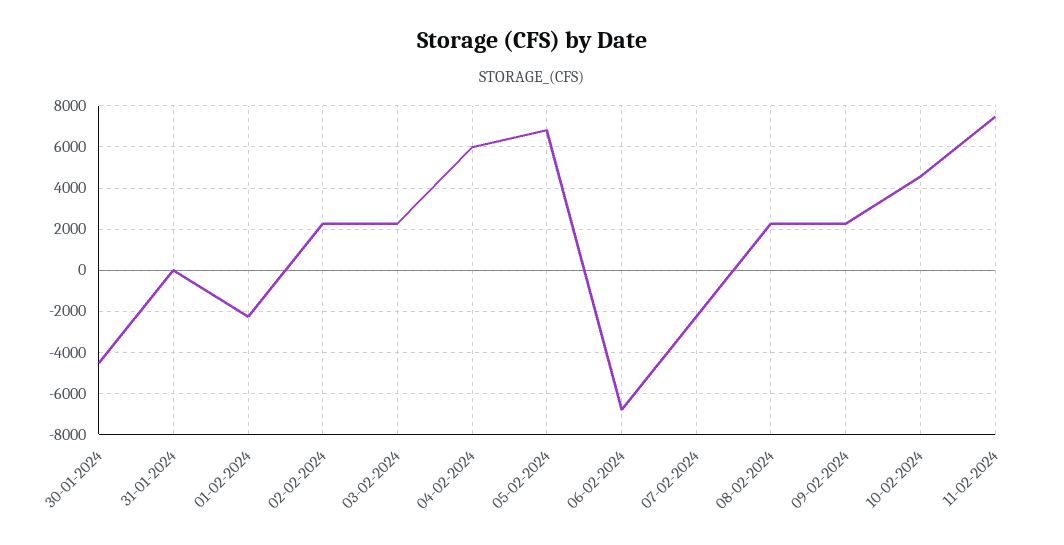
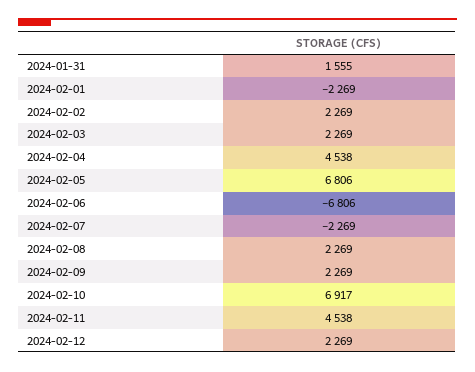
30-01-2024: -4500 -> none
31-01-2024: 0 -> 1555
04-02-2024: 6000 -> 4538
10-02-2024: 4500 -> 6917
11-02-2024: 7500 -> 4538
2024-02-12: none -> 2269

